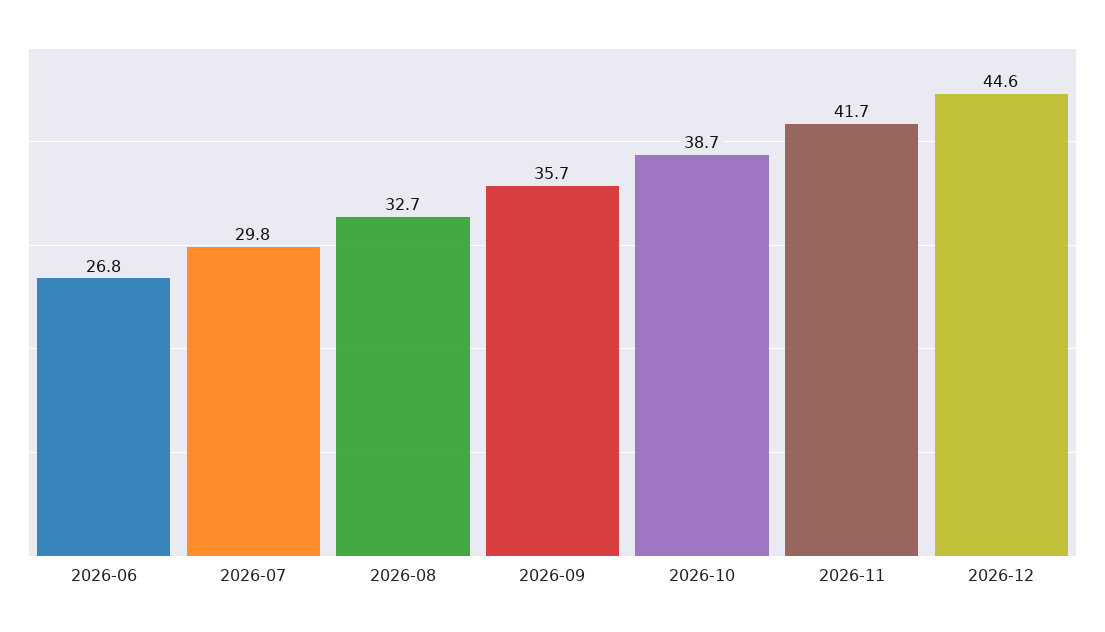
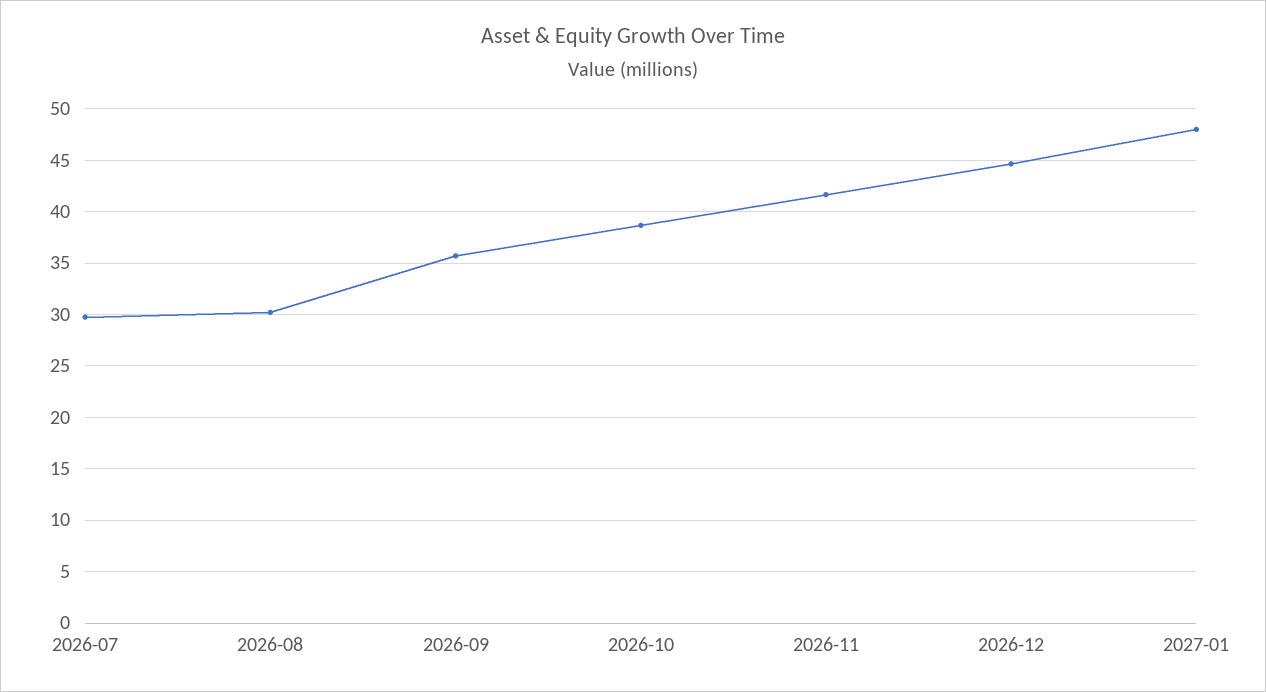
2026-06: 26.8 -> none
2026-08: 32.7 -> 30
2027-01: none -> 48

